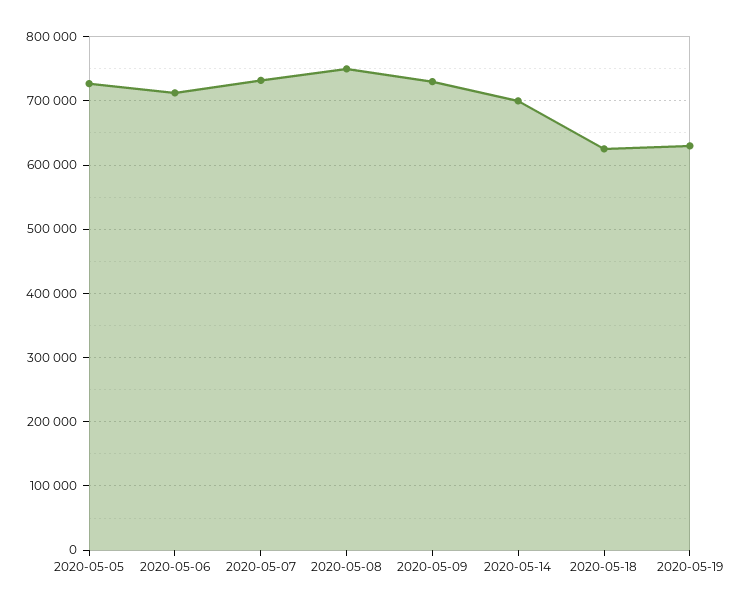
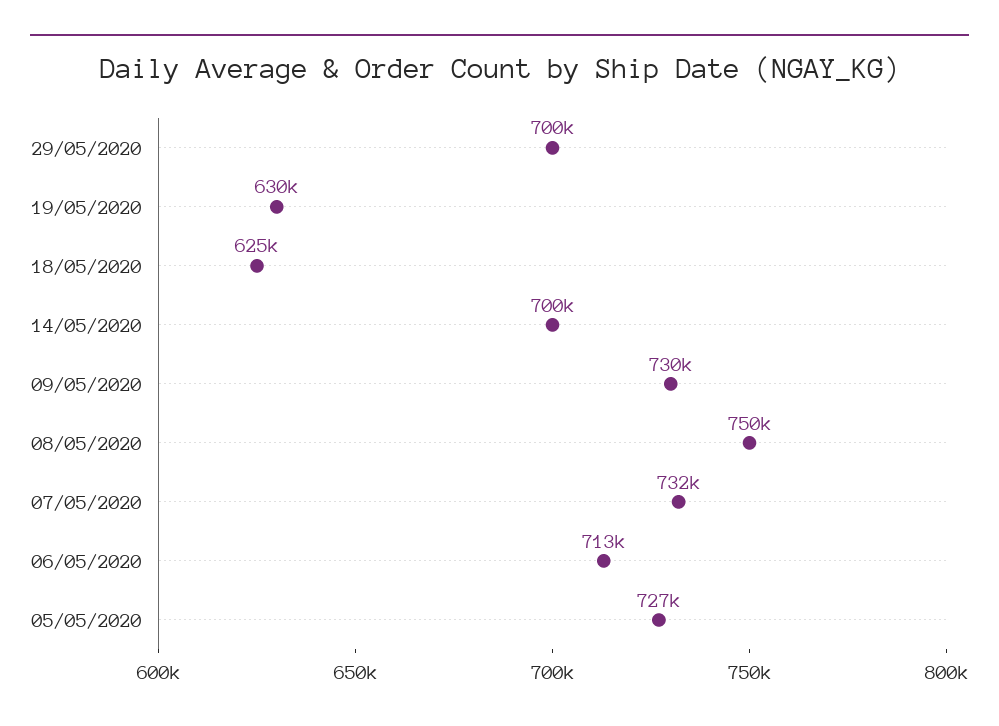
29/05/2020: none -> 700000

